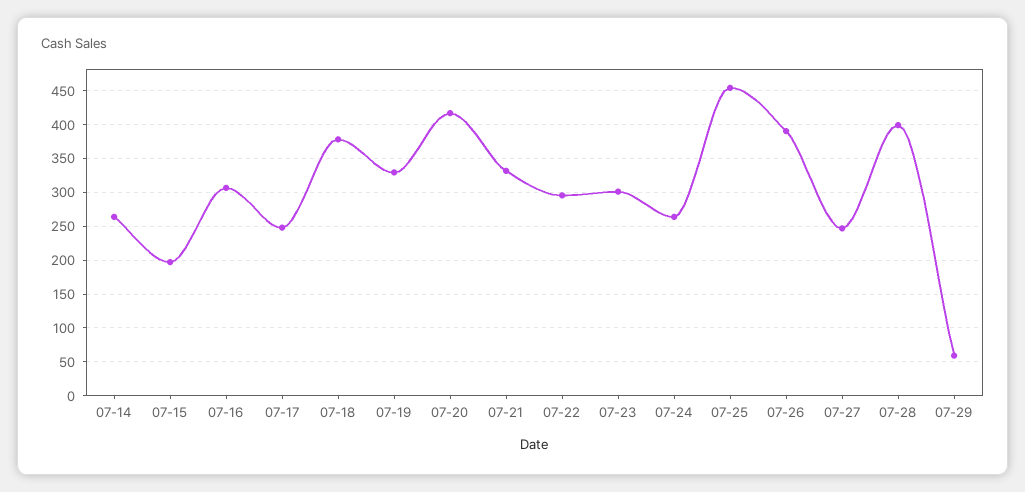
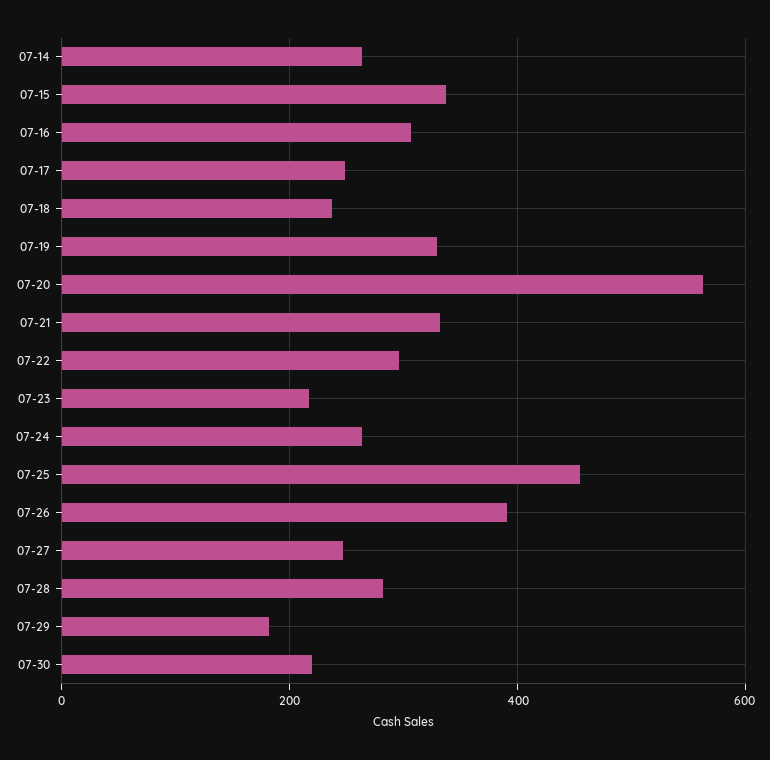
07-15: 200 -> 340
07-18: 380 -> 240
07-20: 420 -> 560
07-23: 300 -> 220
07-28: 400 -> 280
07-29: 60 -> 180
07-30: none -> 220

